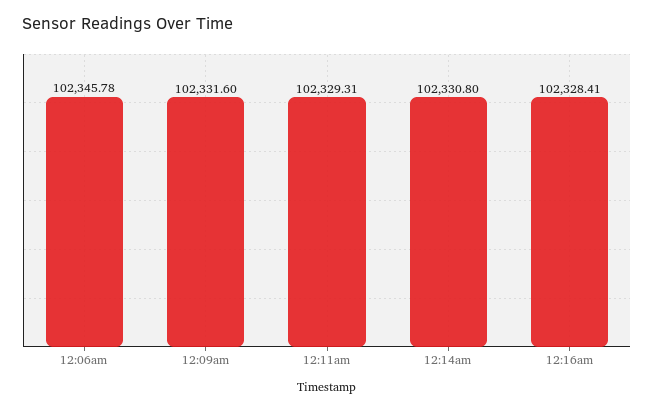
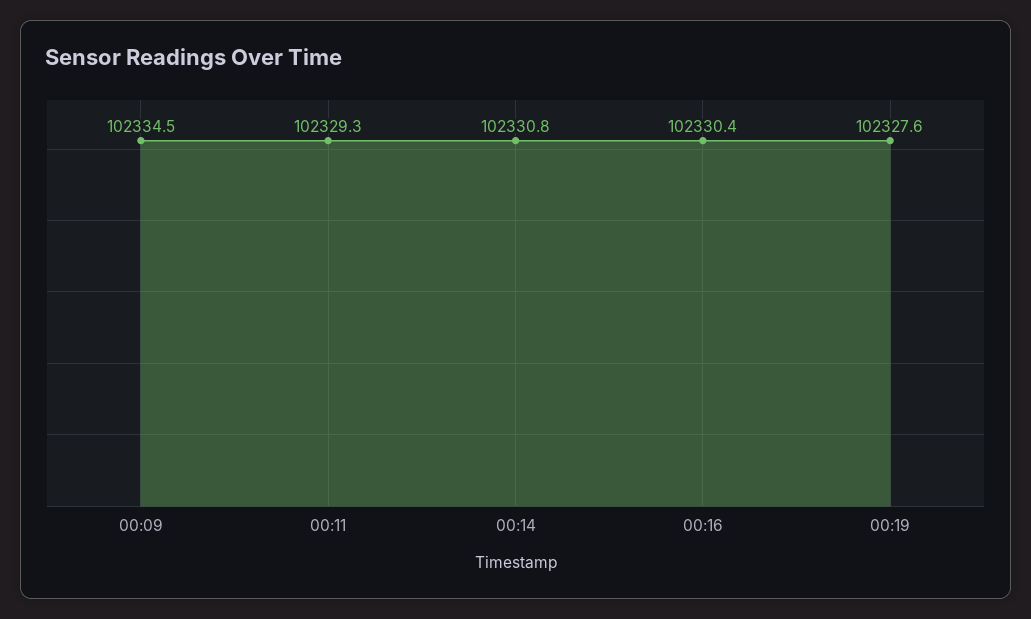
12:06am: 102345.78 -> none
12:09am: 102331.6 -> 102334.5
12:16am: 102328.41 -> 102330.4
00:19: none -> 102327.6

